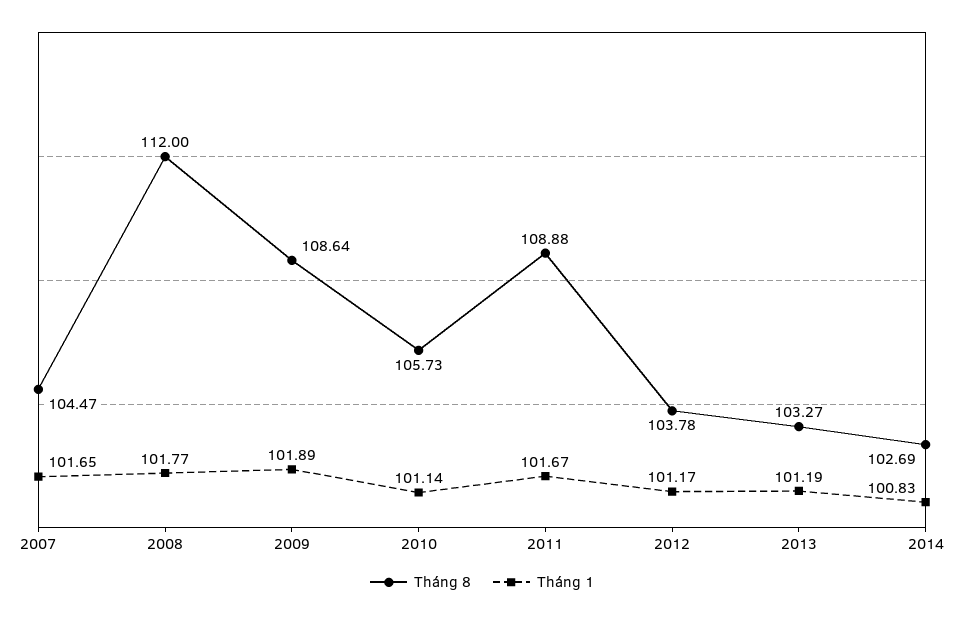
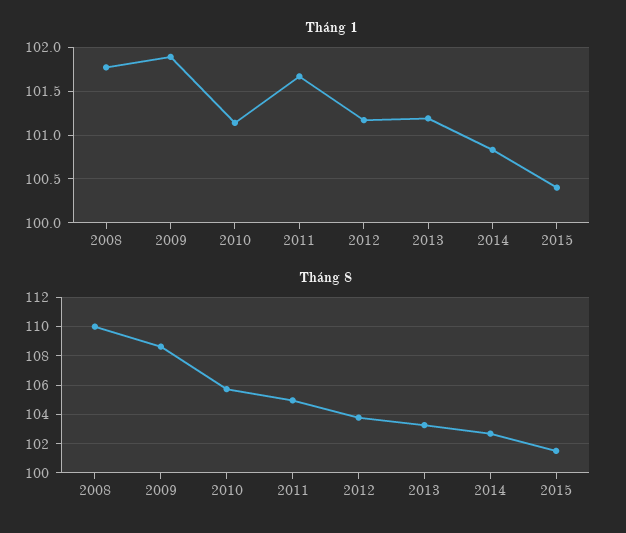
Tháng 8, 2007: 104.47 -> none
Tháng 1, 2007: 101.65 -> none
Tháng 8, 2008: 112 -> 110
Tháng 8, 2011: 108.88 -> 105
Tháng 1, 2015: none -> 100.4
Tháng 8, 2015: none -> 101.5

